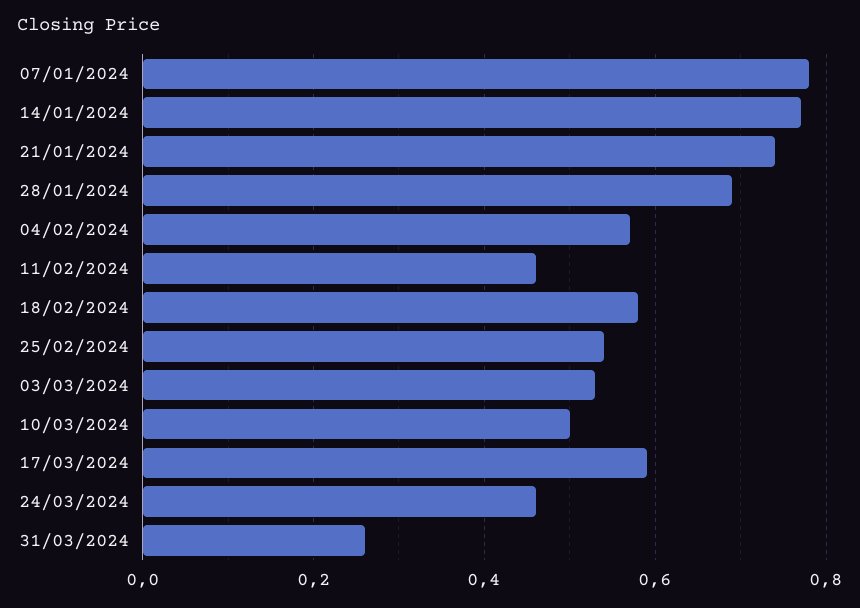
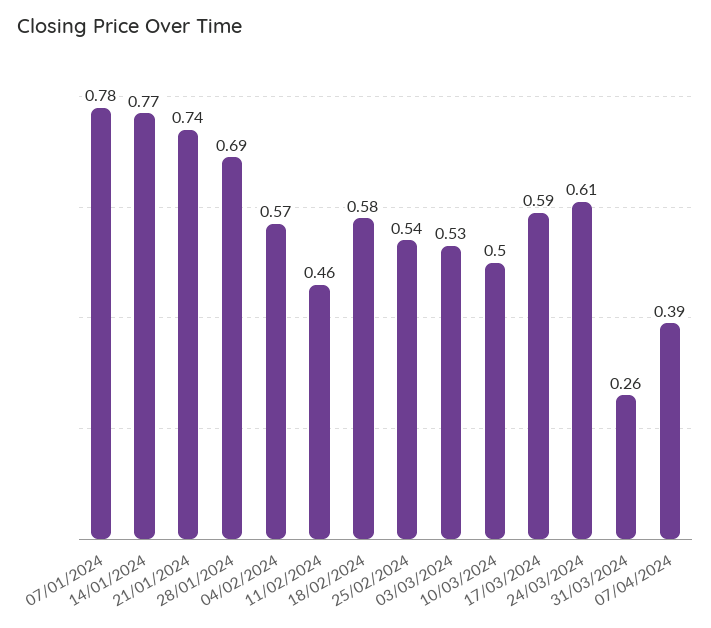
24/03/2024: 0.45 -> 0.61
07/04/2024: none -> 0.39

